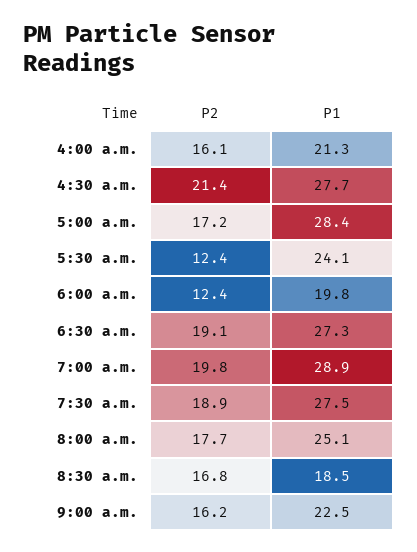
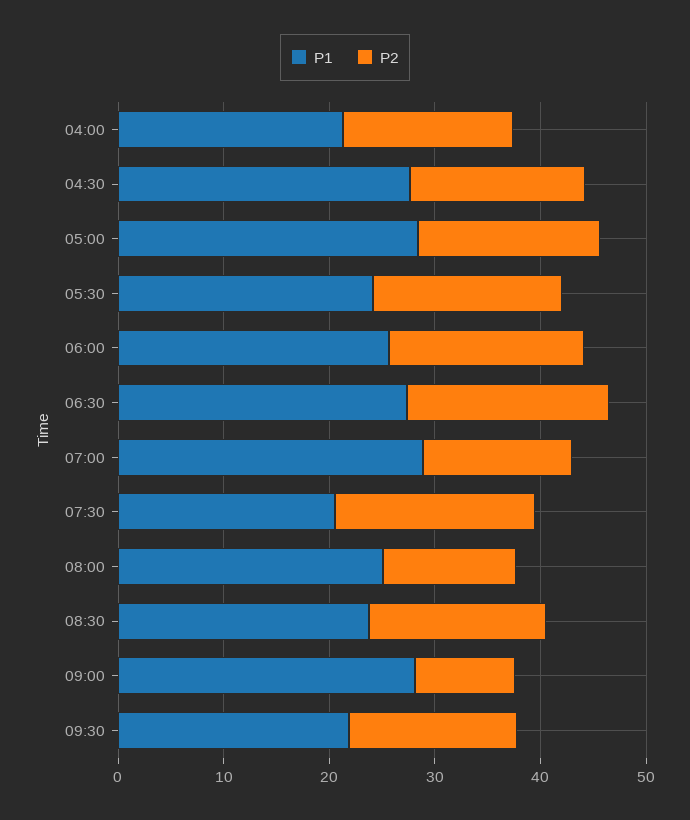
P2, 4:30 a.m.: 21.4 -> 16
P2, 5:30 a.m.: 12.4 -> 18
P2, 6:00 a.m.: 12.4 -> 18
P1, 6:00 a.m.: 19.8 -> 26
P2, 7:00 a.m.: 19.8 -> 14
P1, 7:30 a.m.: 27.5 -> 20
P2, 8:00 a.m.: 17.7 -> 12
P1, 8:30 a.m.: 18.5 -> 24
P2, 9:00 a.m.: 16.2 -> 10
P1, 9:00 a.m.: 22.5 -> 28
P1, 09:30: none -> 22
P2, 09:30: none -> 16

